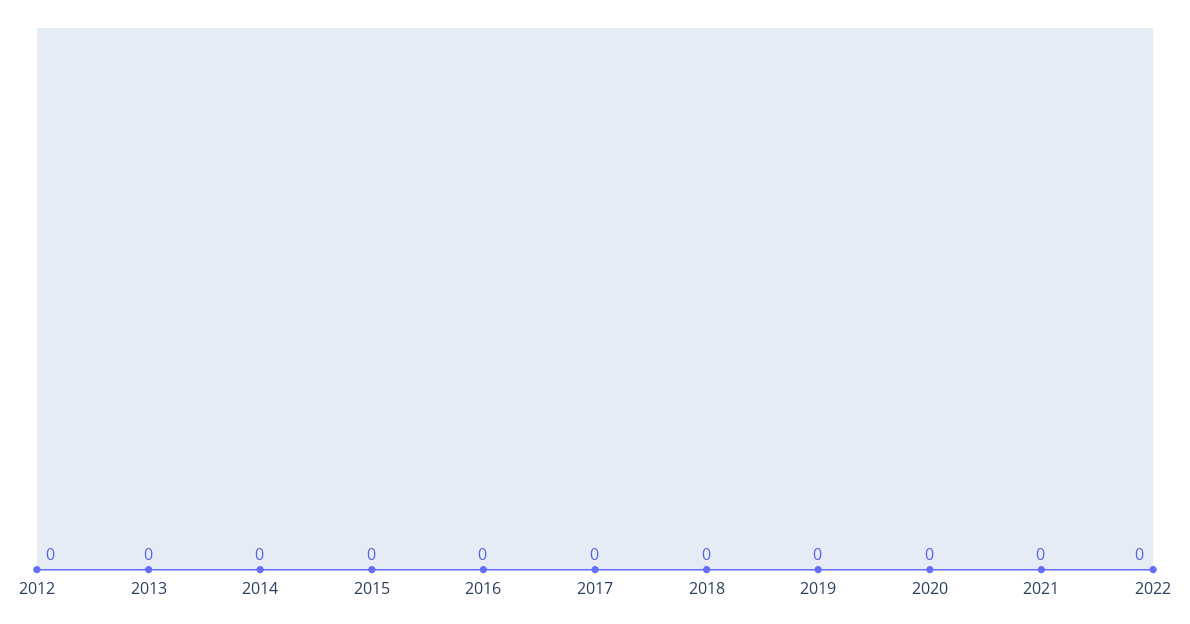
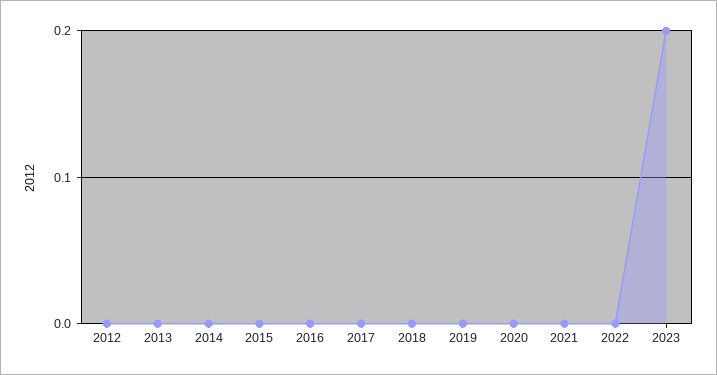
2023: none -> 0.2

